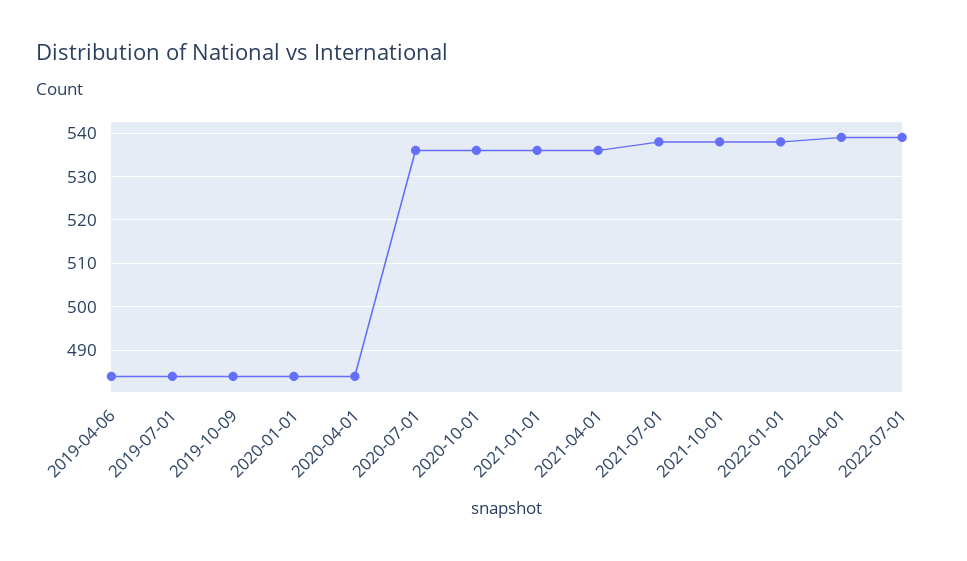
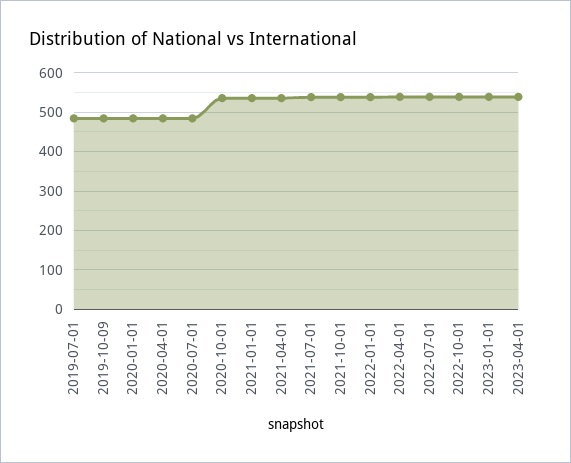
2019-04-06: 485 -> none
2020-07-01: 535 -> 480
2022-10-01: none -> 540
2023-01-01: none -> 540
2023-04-01: none -> 540

